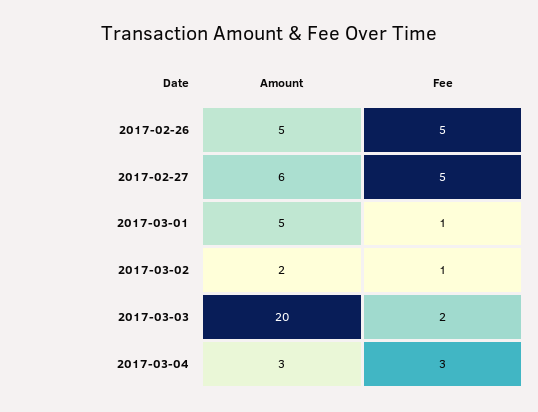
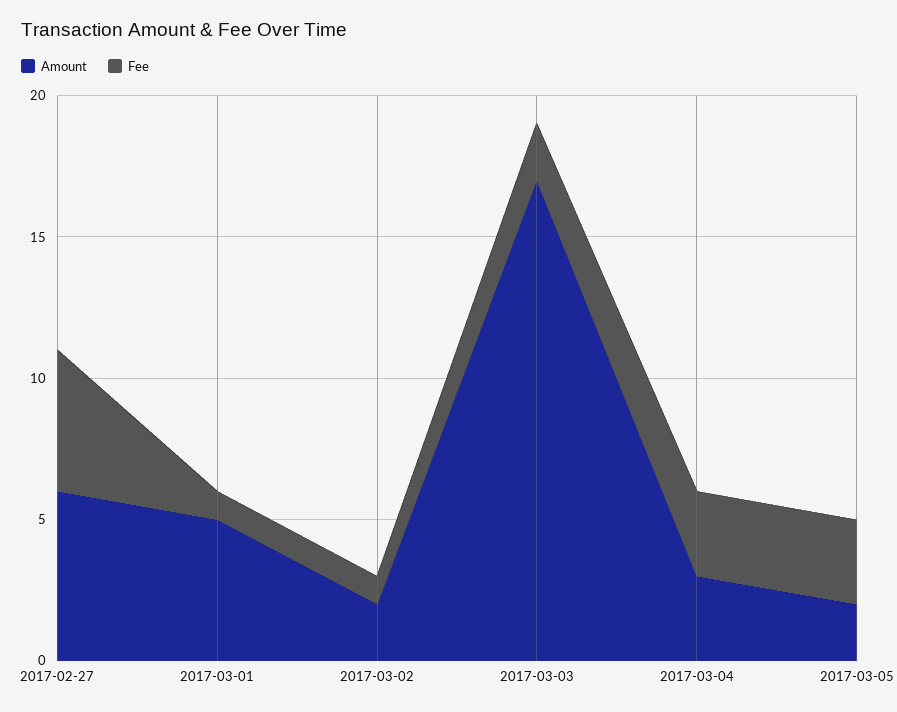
Amount, 2017-02-26: 5 -> none
Fee, 2017-02-26: 5 -> none
Amount, 2017-03-03: 20 -> 17
Amount, 2017-03-05: none -> 2
Fee, 2017-03-05: none -> 3

